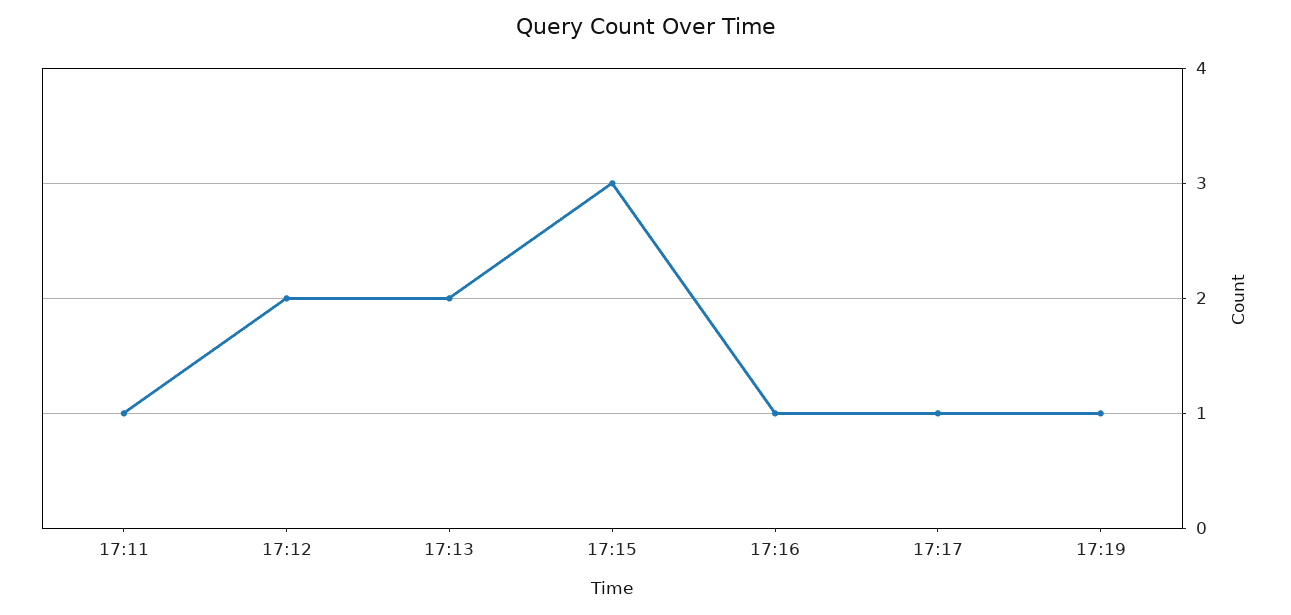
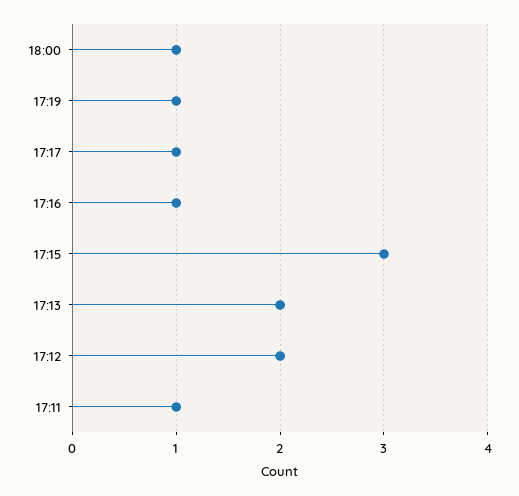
18:00: none -> 1

